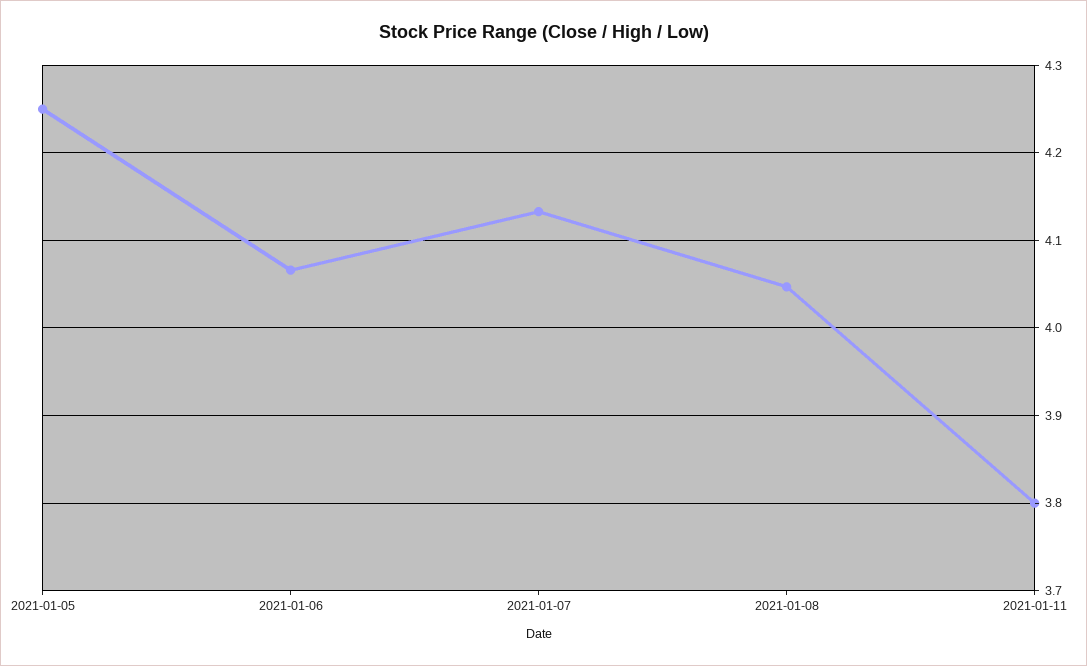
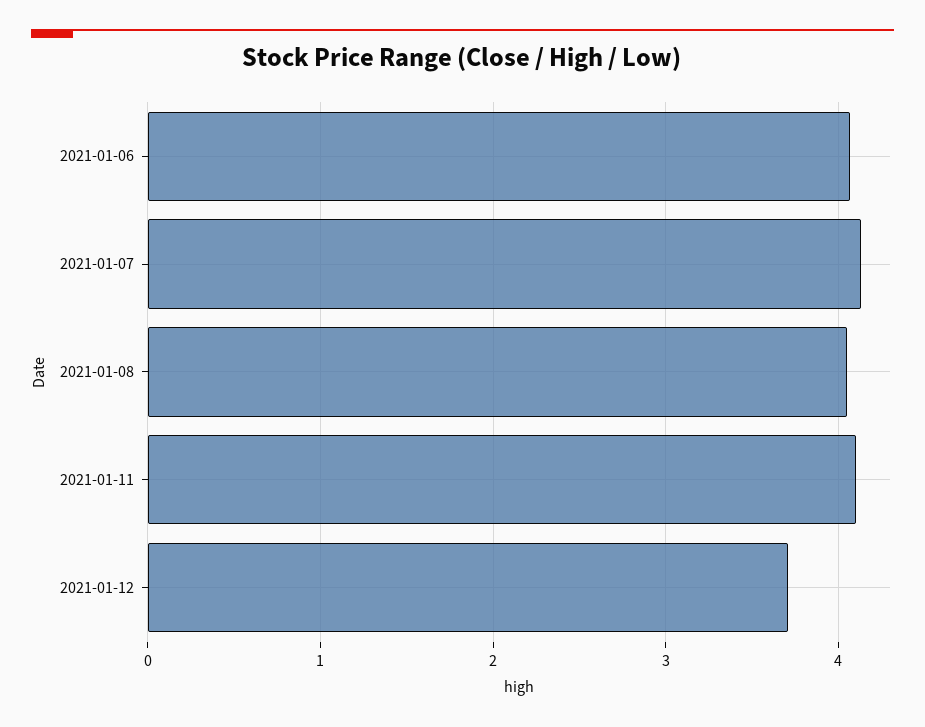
2021-01-05: 4.25 -> none
2021-01-11: 3.8 -> 4.1
2021-01-12: none -> 3.7

